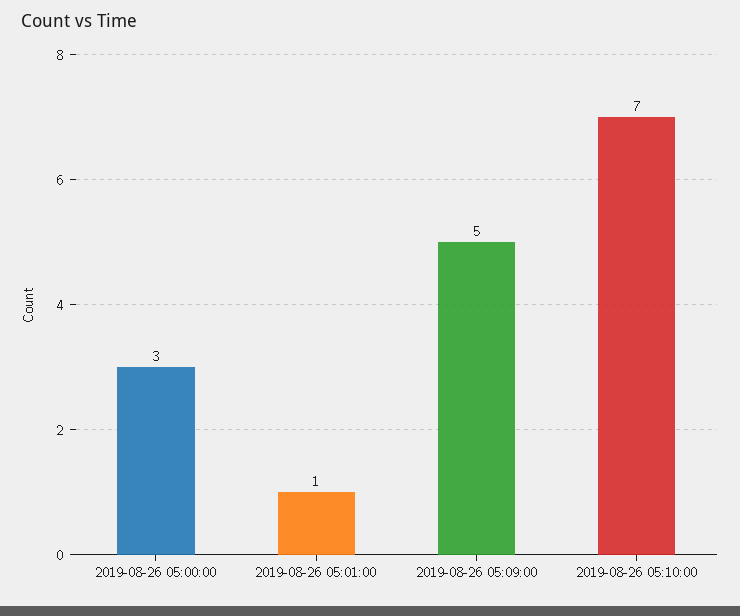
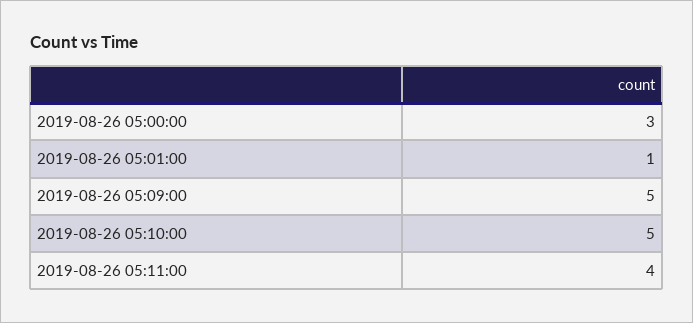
2019-08-26 05:10:00: 7 -> 5
2019-08-26 05:11:00: none -> 4

